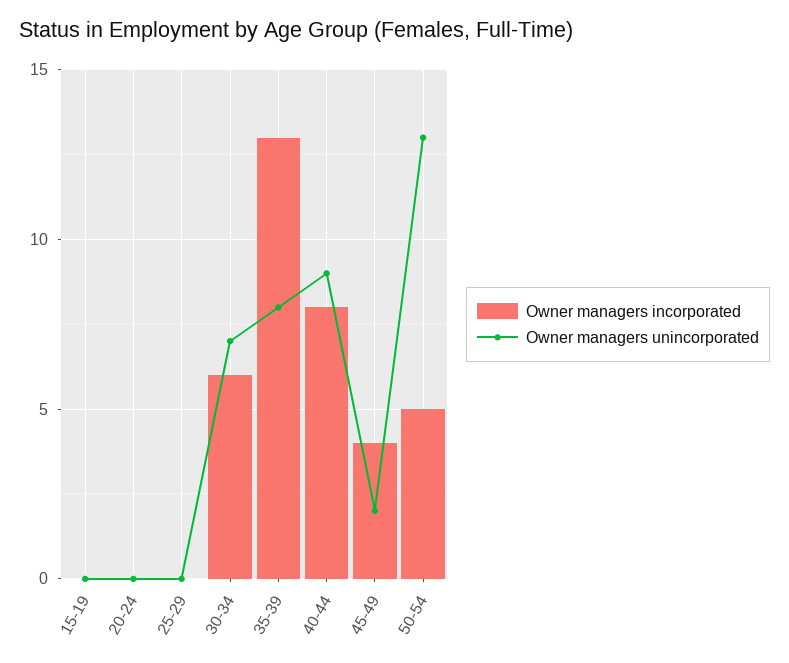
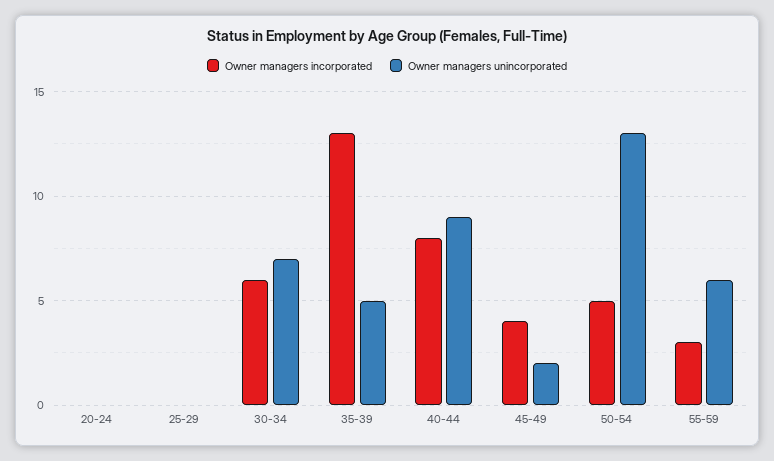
Owner managers incorporated, 15-19: 0 -> none
Owner managers unincorporated, 15-19: 0 -> none
Owner managers unincorporated, 35-39: 8 -> 5
Owner managers incorporated, 55-59: none -> 3
Owner managers unincorporated, 55-59: none -> 6

